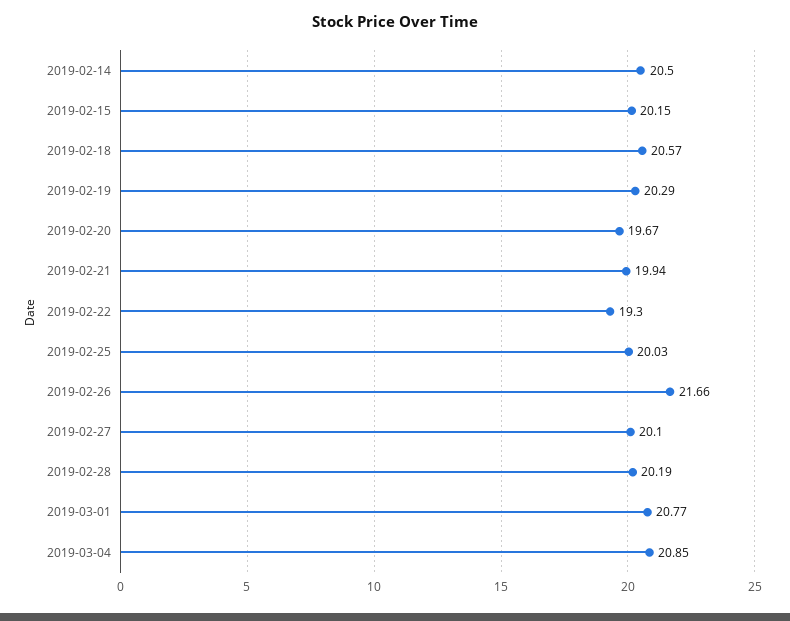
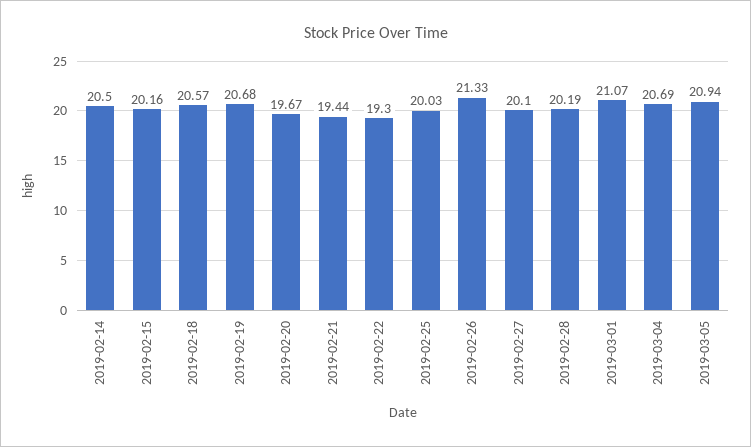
2019-02-15: 20.15 -> 20.16
2019-02-19: 20.29 -> 20.68
2019-02-21: 19.94 -> 19.44
2019-02-26: 21.66 -> 21.33
2019-03-01: 20.77 -> 21.07
2019-03-04: 20.85 -> 20.69
2019-03-05: none -> 20.94

